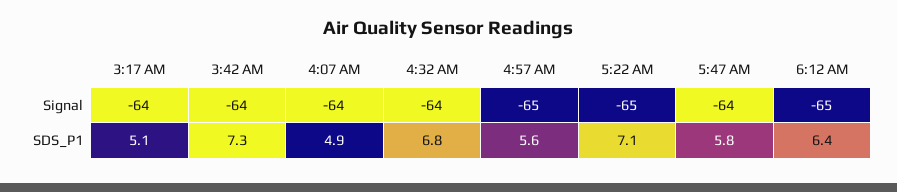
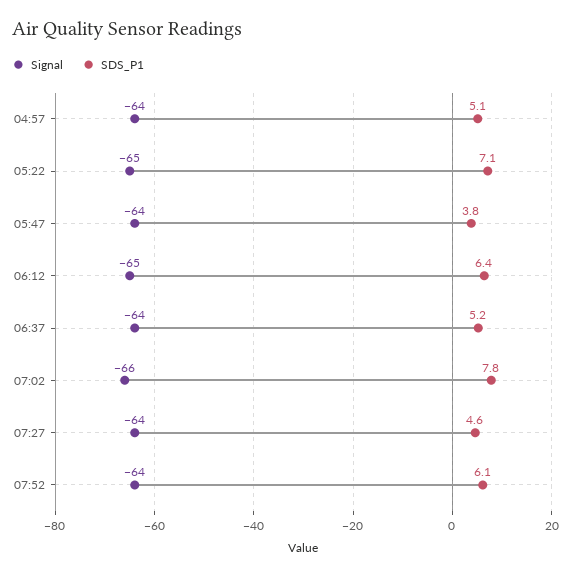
Signal, 3:17 AM: -64 -> none
Signal, 3:42 AM: -64 -> none
Signal, 4:07 AM: -64 -> none
Signal, 4:32 AM: -64 -> none
Signal, 4:57 AM: -65 -> -64
SDS_P1, 3:17 AM: 5.1 -> none
SDS_P1, 3:42 AM: 7.3 -> none
SDS_P1, 4:07 AM: 4.9 -> none
SDS_P1, 4:32 AM: 6.8 -> none
SDS_P1, 4:57 AM: 5.6 -> 5.1
SDS_P1, 5:47 AM: 5.8 -> 3.8
Signal, 06:37: none -> -64
SDS_P1, 06:37: none -> 5.2
Signal, 07:02: none -> -66
SDS_P1, 07:02: none -> 7.8
Signal, 07:27: none -> -64
SDS_P1, 07:27: none -> 4.6
Signal, 07:52: none -> -64
SDS_P1, 07:52: none -> 6.1

